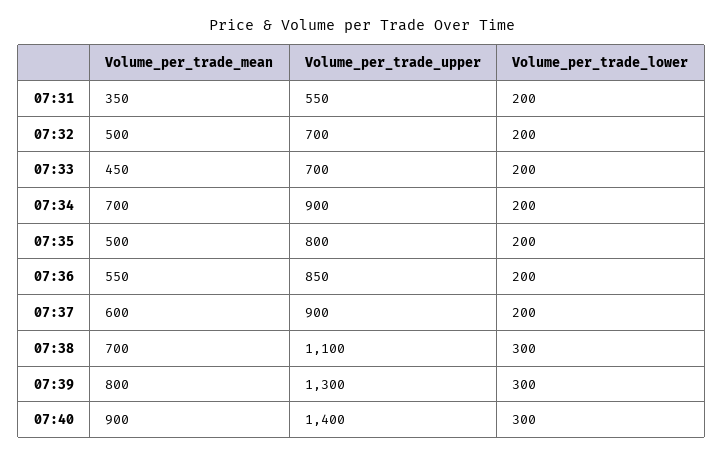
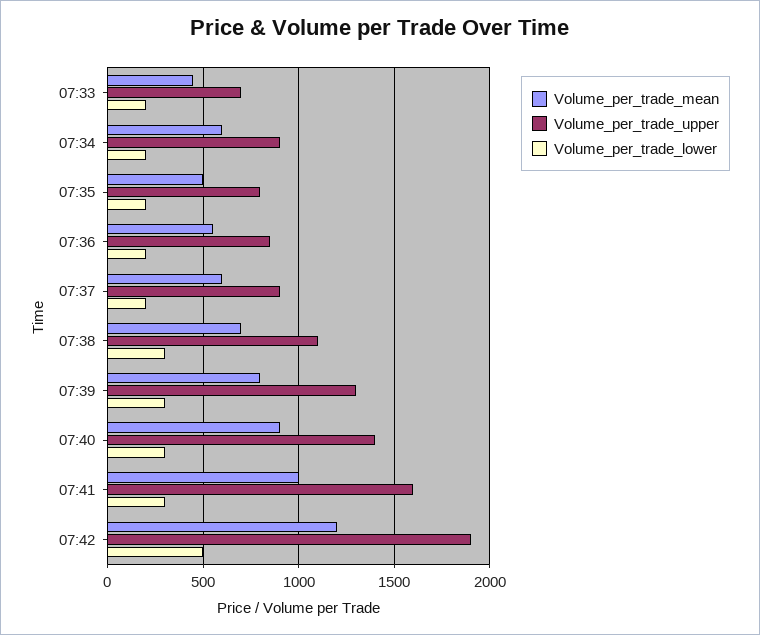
Volume_per_trade_mean, 07:31: 350 -> none
Volume_per_trade_upper, 07:31: 550 -> none
Volume_per_trade_lower, 07:31: 200 -> none
Volume_per_trade_mean, 07:32: 500 -> none
Volume_per_trade_upper, 07:32: 700 -> none
Volume_per_trade_lower, 07:32: 200 -> none
Volume_per_trade_mean, 07:34: 700 -> 600
Volume_per_trade_mean, 07:41: none -> 1000
Volume_per_trade_upper, 07:41: none -> 1600
Volume_per_trade_lower, 07:41: none -> 300
Volume_per_trade_mean, 07:42: none -> 1200
Volume_per_trade_upper, 07:42: none -> 1900
Volume_per_trade_lower, 07:42: none -> 500

